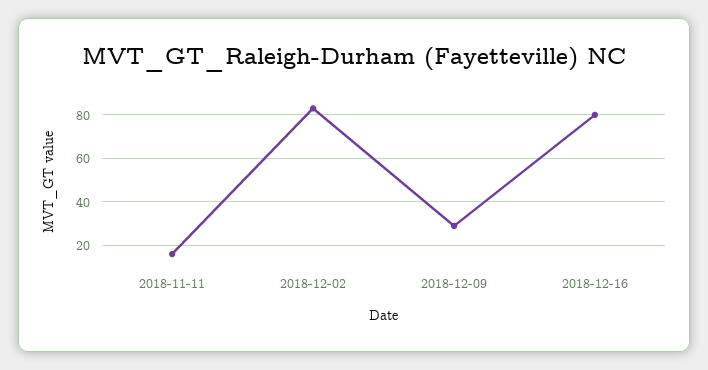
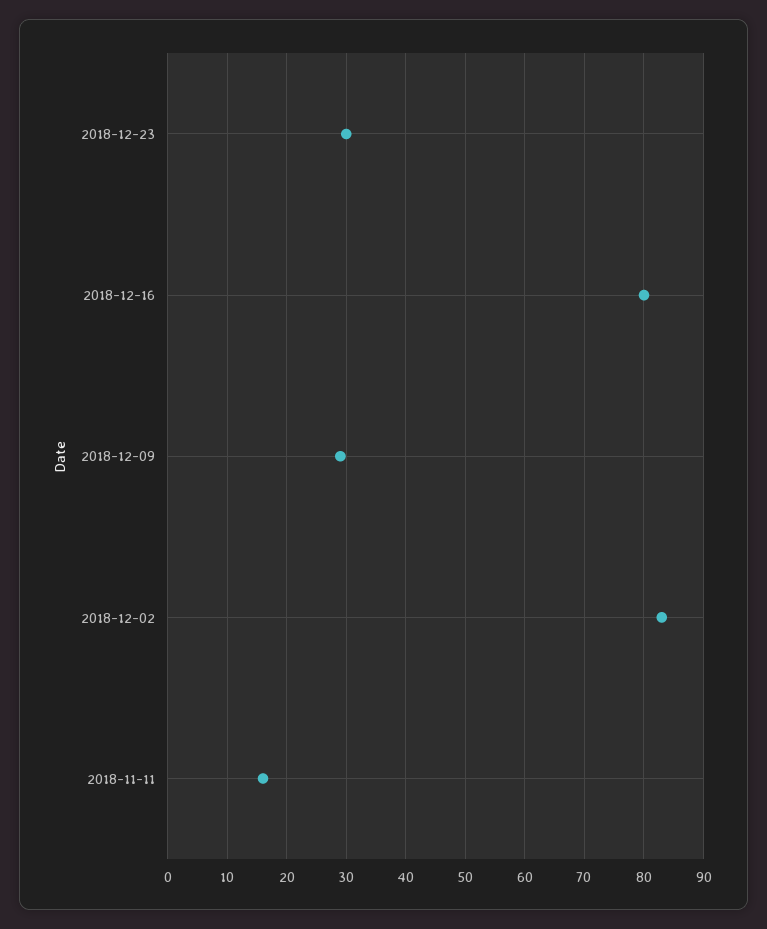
2018-12-23: none -> 30

